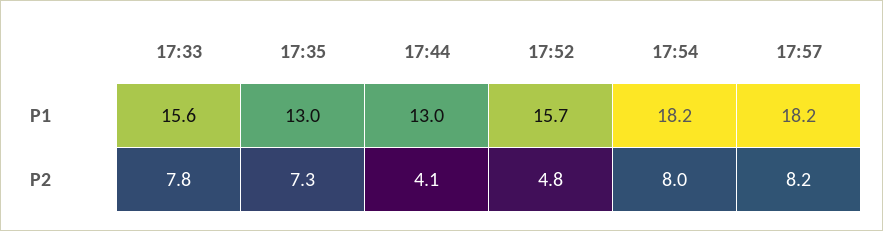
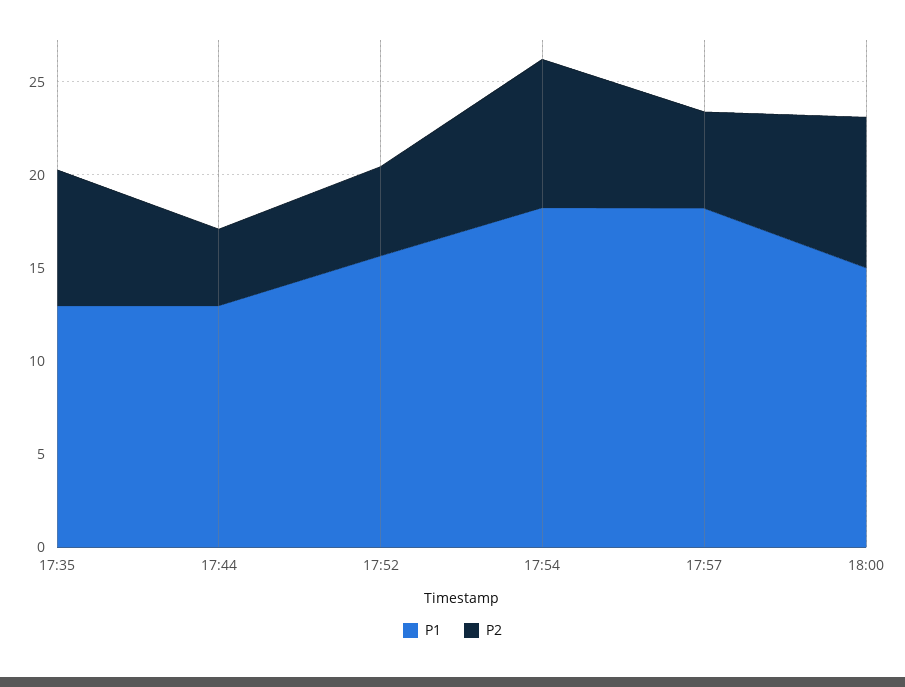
P1, 17:33: 15.6 -> none
P2, 17:33: 7.8 -> none
P2, 17:57: 8.2 -> 5
P1, 18:00: none -> 15
P2, 18:00: none -> 8

